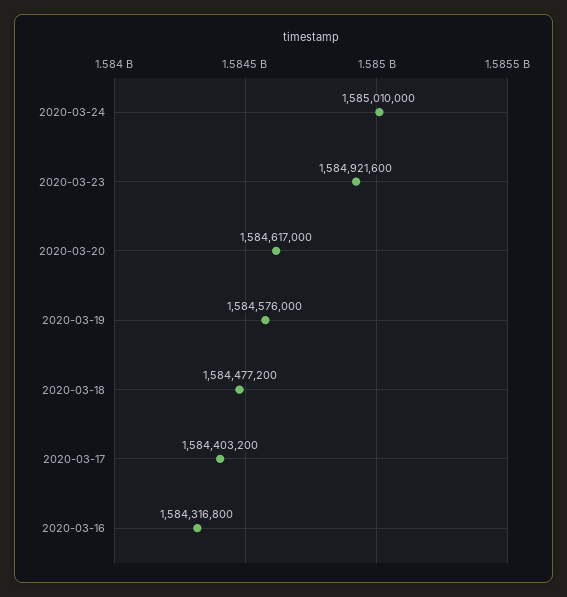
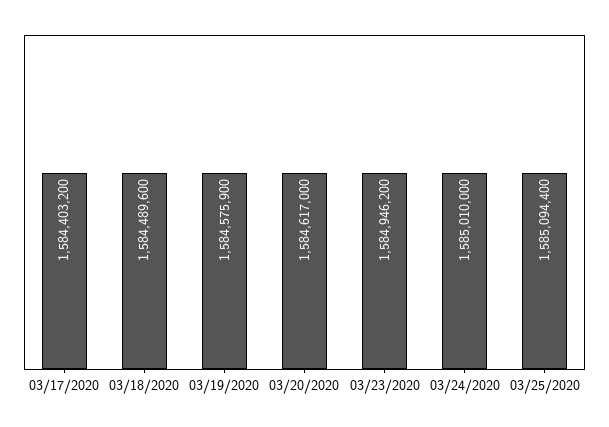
2020-03-23: 1584921600 -> 1584946200
2020-03-19: 1584576000 -> 1584575900
2020-03-18: 1584477200 -> 1584489600
2020-03-16: 1584316800 -> none
03/25/2020: none -> 1585094400

